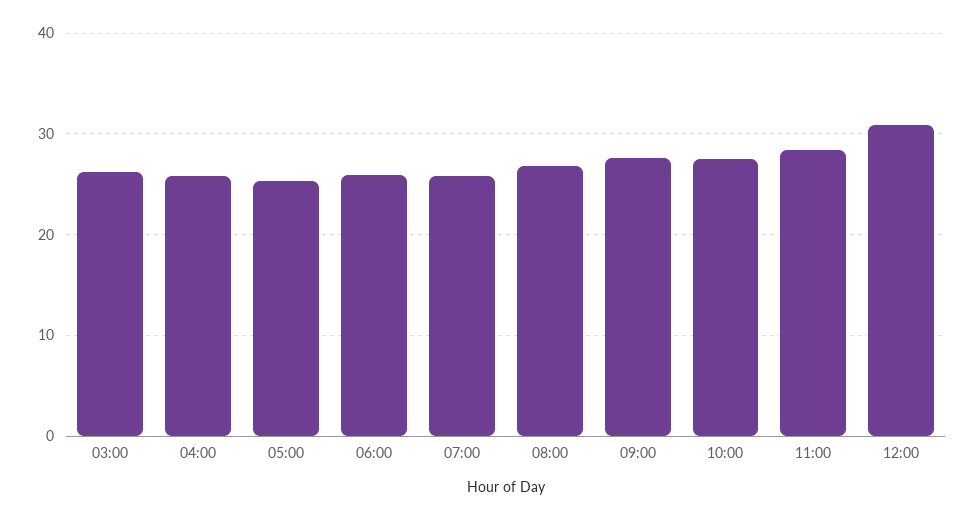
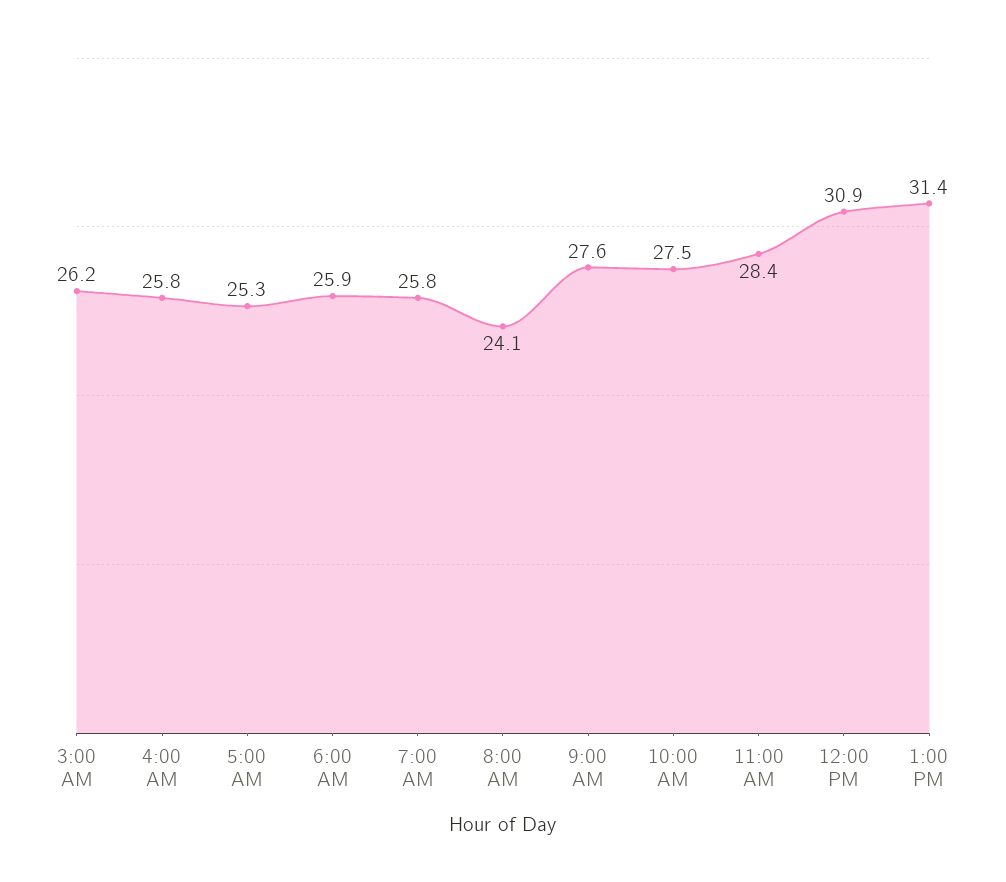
08:00: 27 -> 24.1
1:00 PM: none -> 31.4

